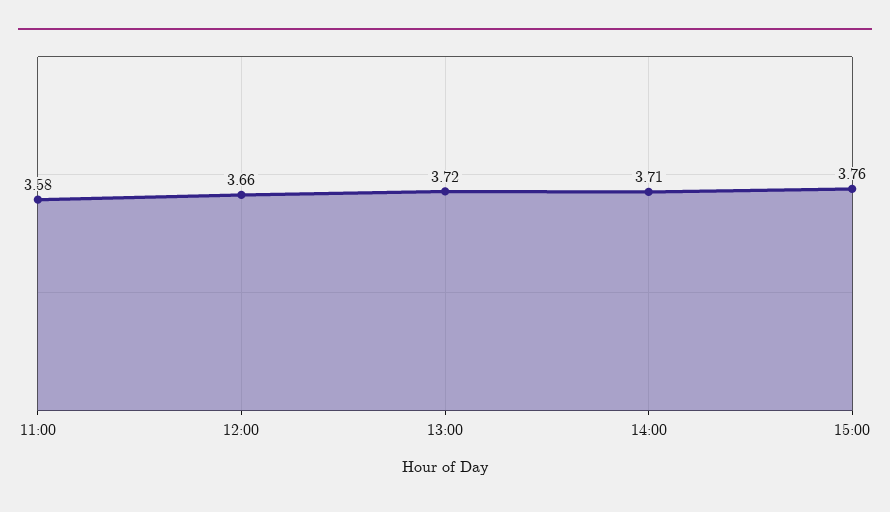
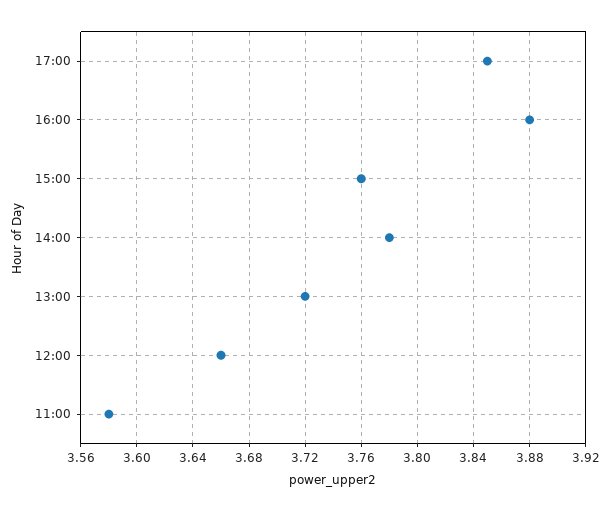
14:00: 3.71 -> 3.78
17:00: none -> 3.85
16:00: none -> 3.88

